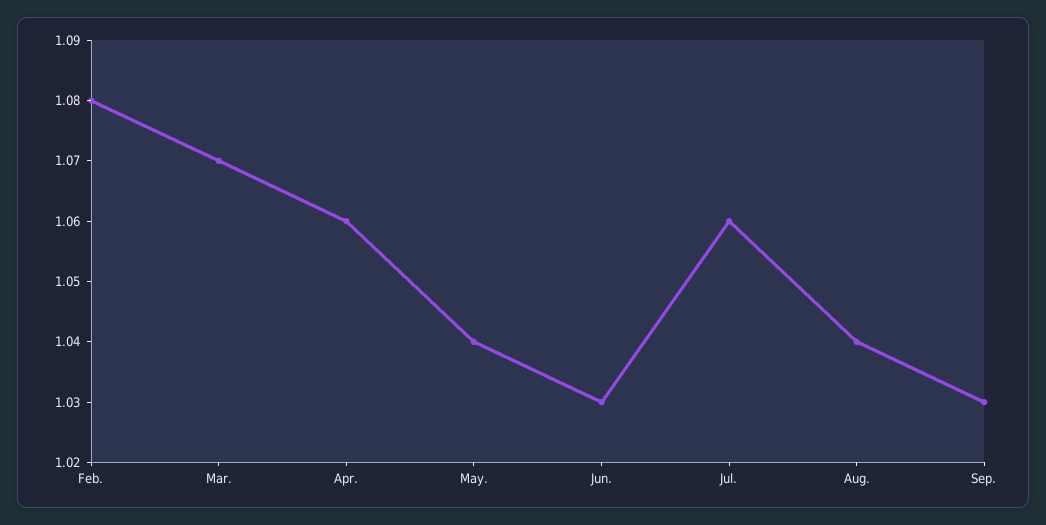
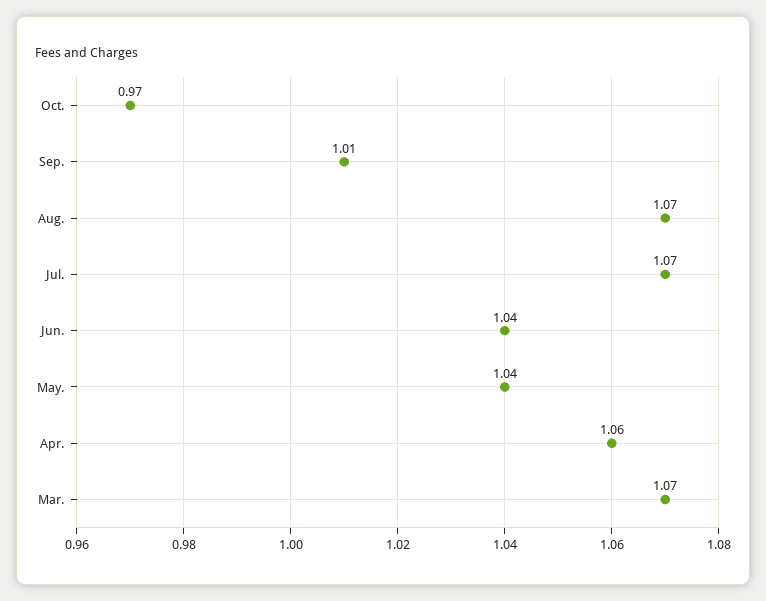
Feb.: 1.08 -> none
Jun.: 1.03 -> 1.04
Jul.: 1.06 -> 1.07
Aug.: 1.04 -> 1.07
Sep.: 1.03 -> 1.01
Oct.: none -> 0.97

